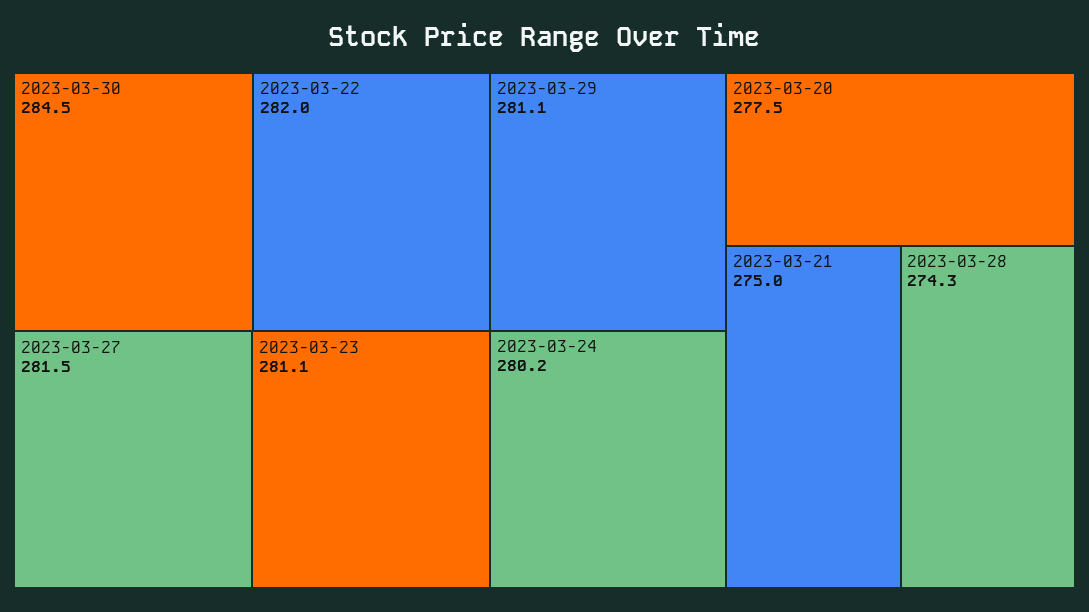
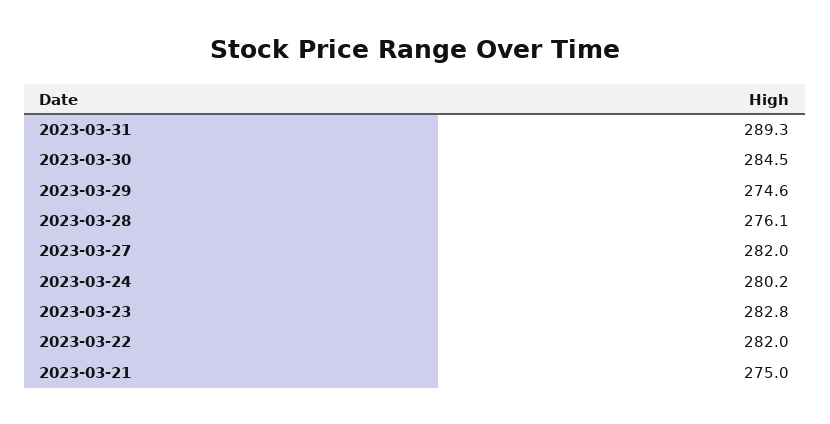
2023-03-27: 281.5 -> 282
2023-03-23: 281.1 -> 282.8
2023-03-29: 281.1 -> 274.6
2023-03-20: 277.5 -> none
2023-03-28: 274.3 -> 276.1
2023-03-31: none -> 289.3

